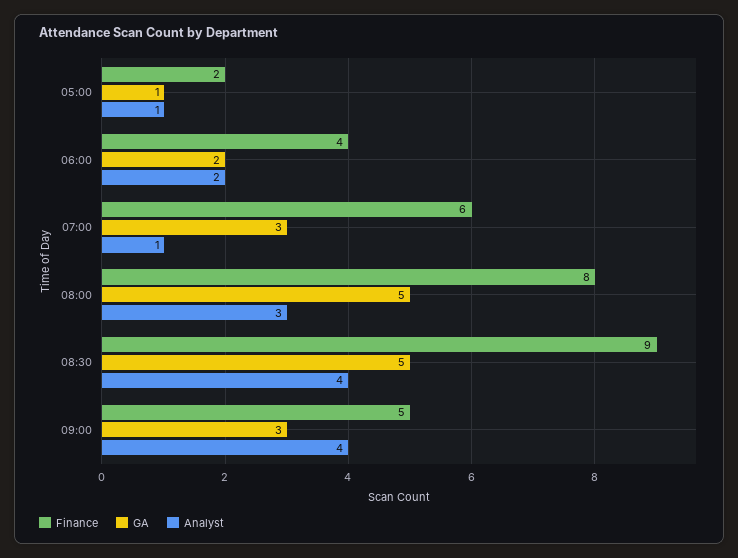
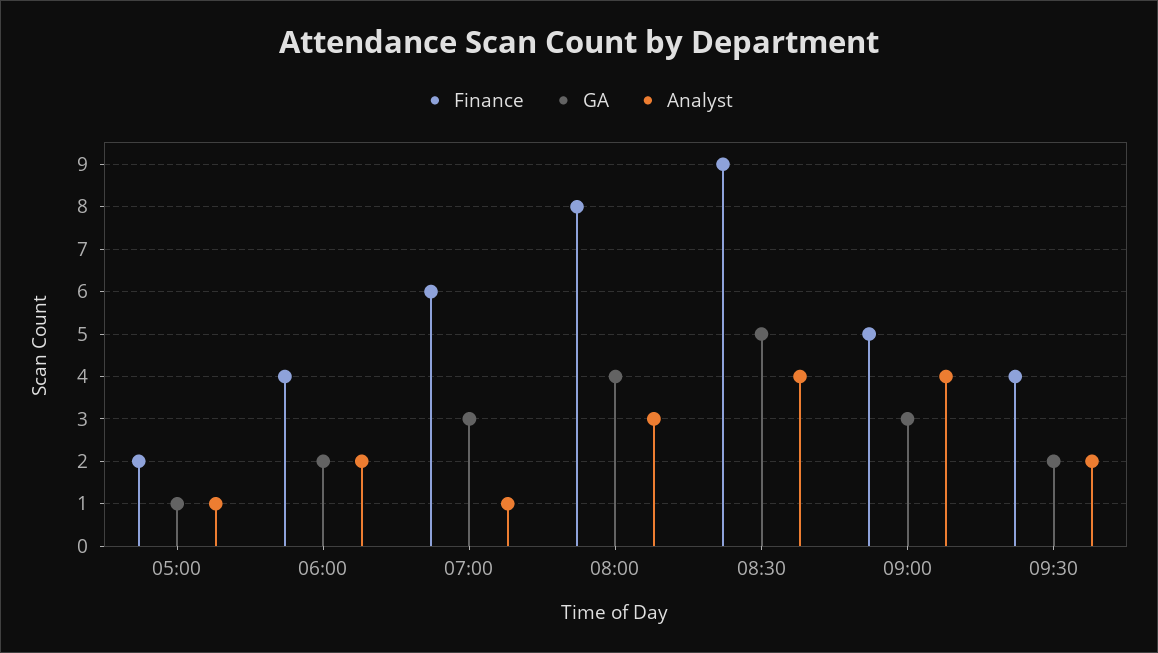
GA, 08:00: 5 -> 4
Finance, 09:30: none -> 4
GA, 09:30: none -> 2
Analyst, 09:30: none -> 2

